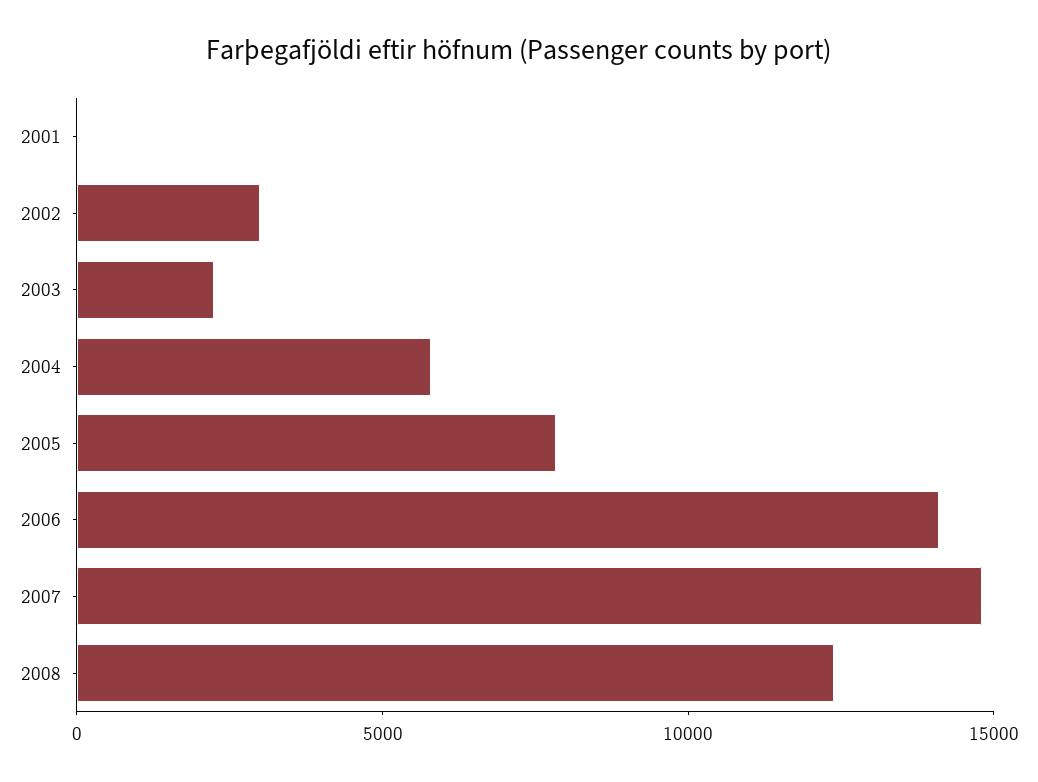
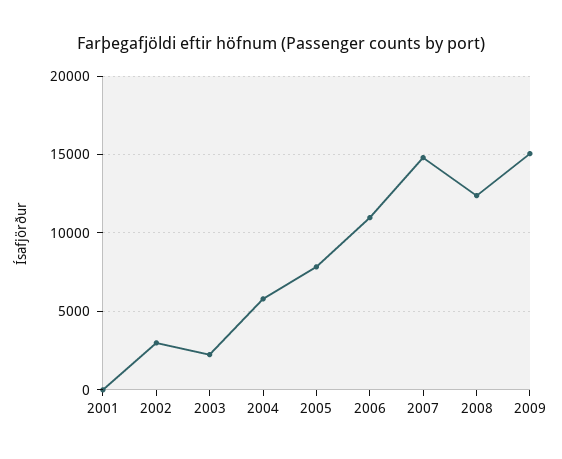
2006: 14000 -> 11000
2009: none -> 15000

